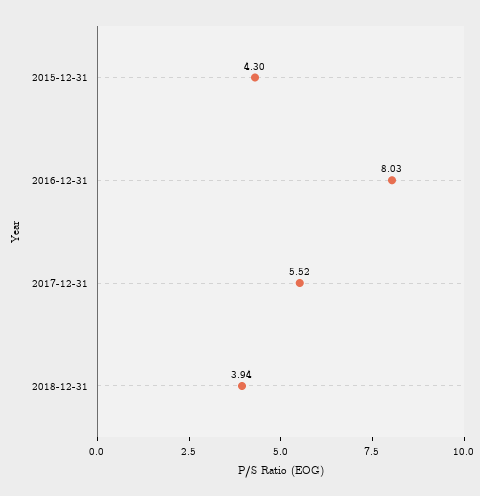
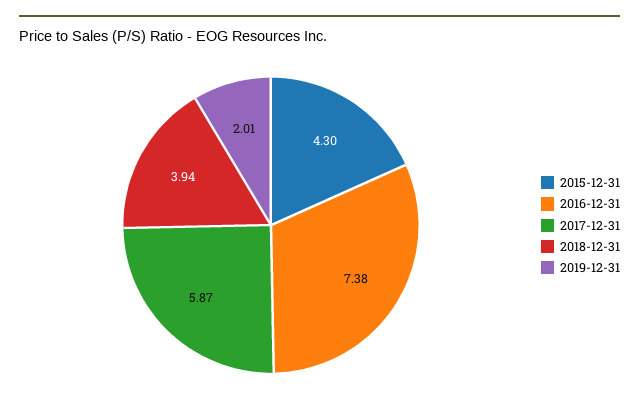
2016-12-31: 8.03 -> 7.38
2017-12-31: 5.52 -> 5.87
2019-12-31: none -> 2.01

